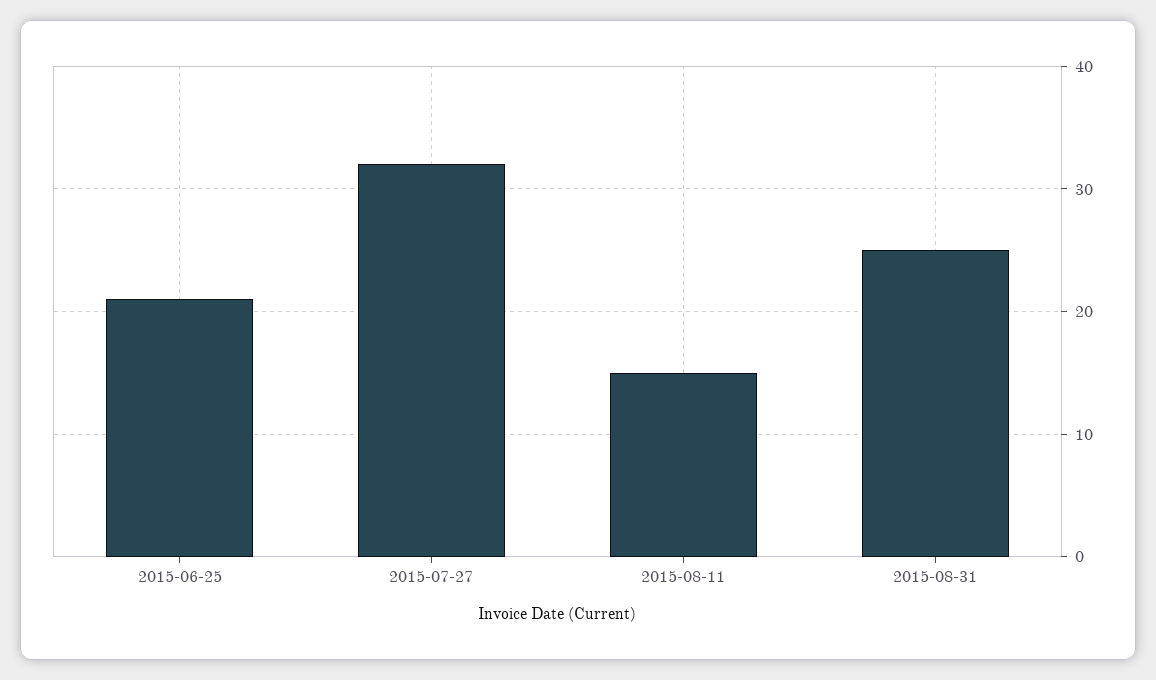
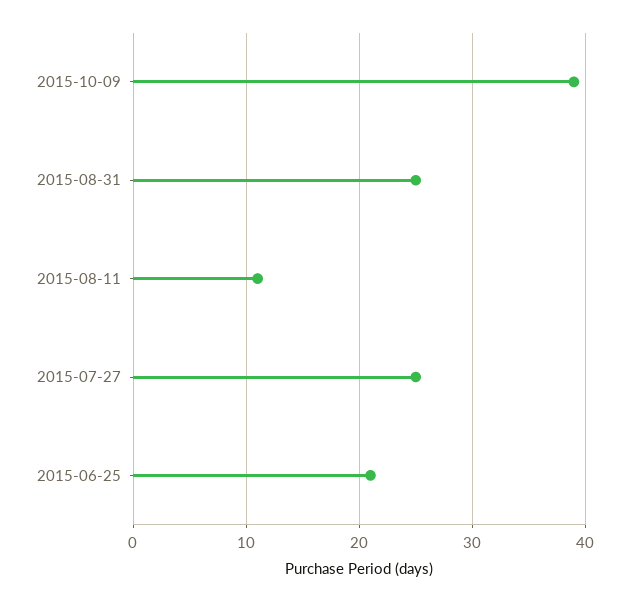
2015-07-27: 32 -> 25
2015-08-11: 15 -> 11
2015-10-09: none -> 39

